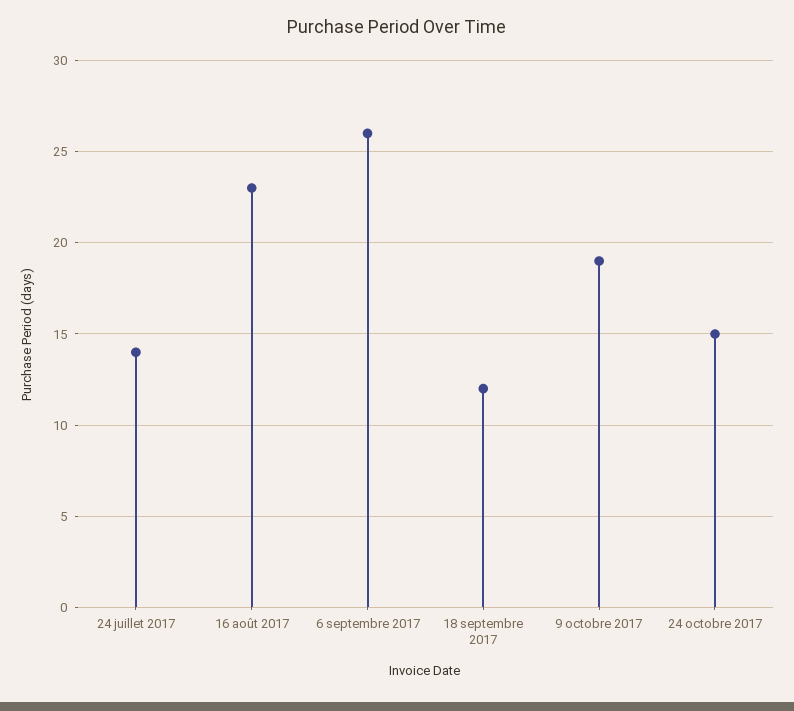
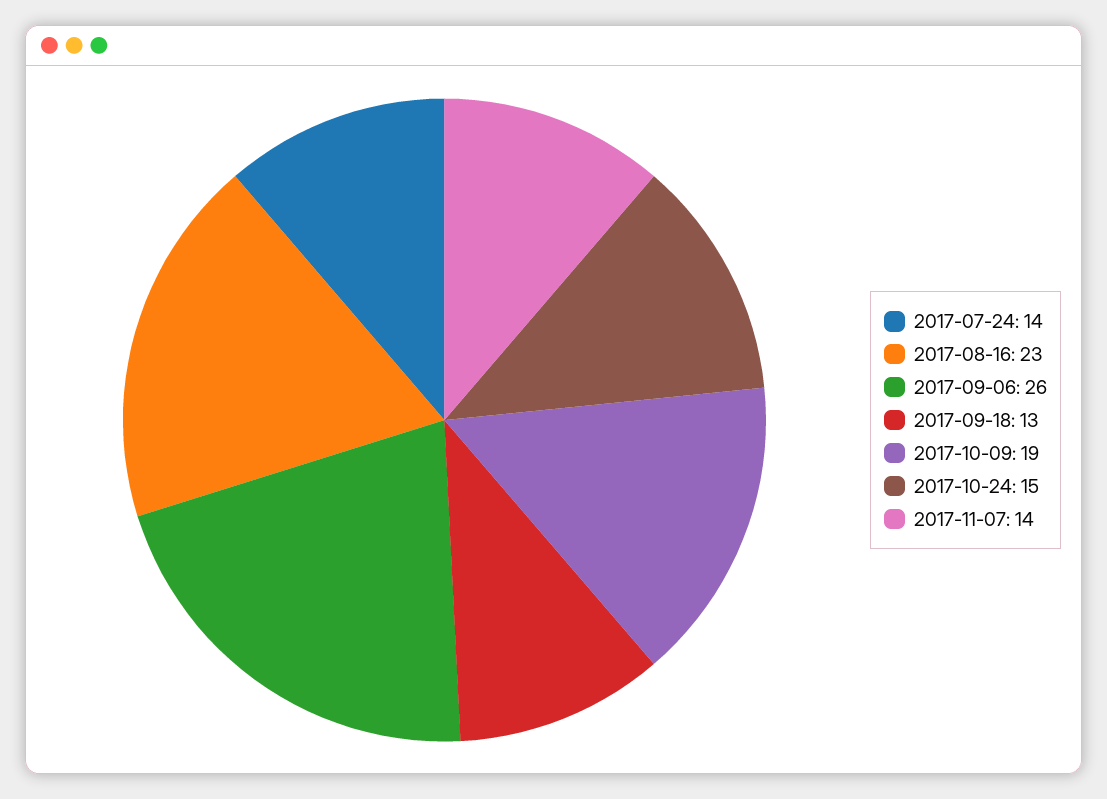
18 septembre 2017: 12 -> 13
2017-11-07: none -> 14

